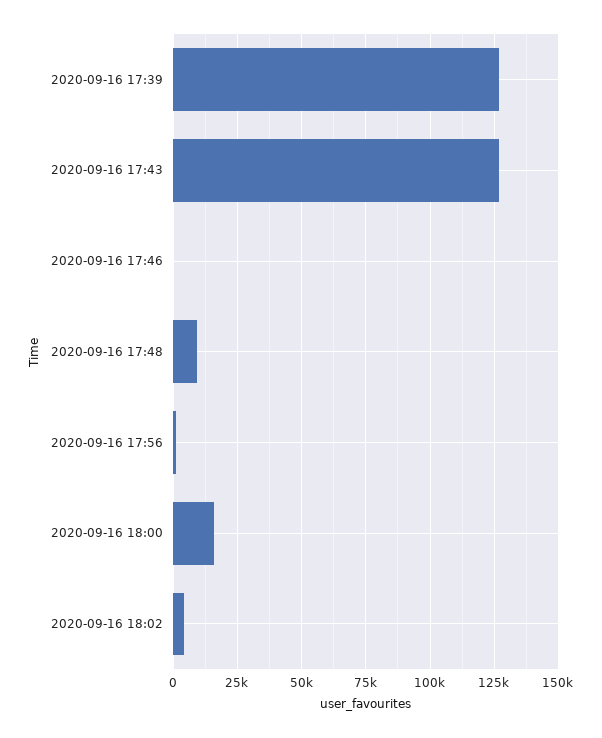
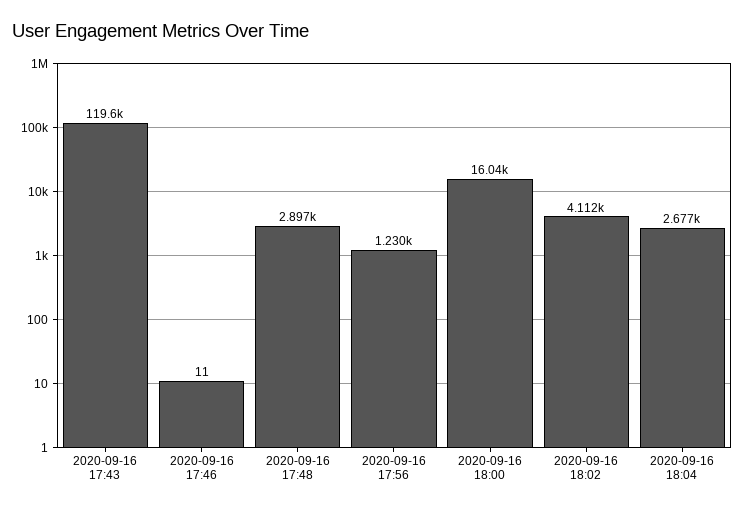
2020-09-16 17:39: 127500 -> none
2020-09-16 17:43: 127500 -> 119600
2020-09-16 17:48: 10000 -> 2897
2020-09-16 18:04: none -> 2677

